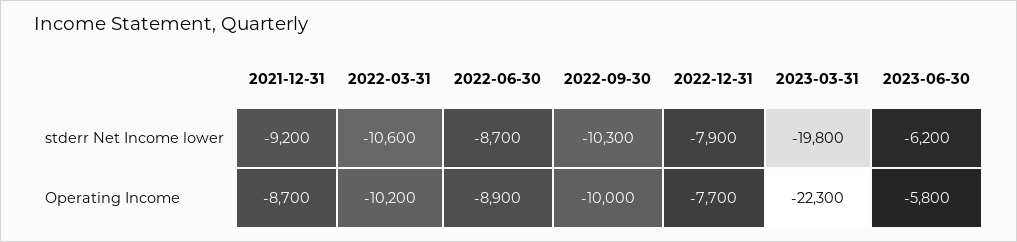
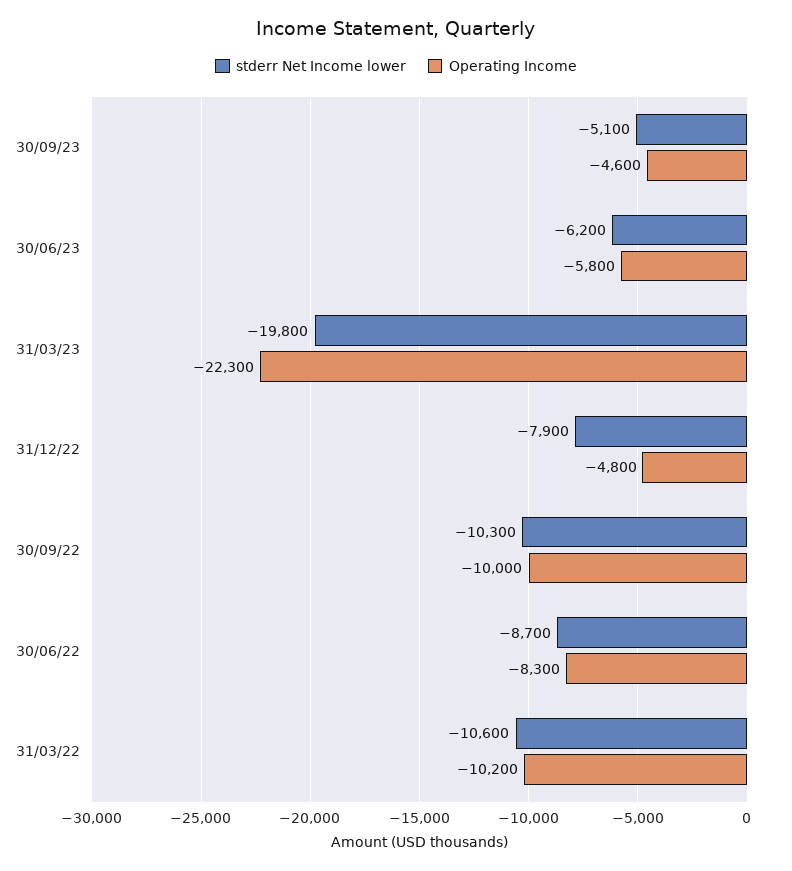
stderr Net Income lower, 2021-12-31: -9200 -> none
Operating Income, 2021-12-31: -8700 -> none
Operating Income, 2022-06-30: -8900 -> -8300
Operating Income, 2022-12-31: -7700 -> -4800
stderr Net Income lower, 30/09/23: none -> -5100
Operating Income, 30/09/23: none -> -4600

